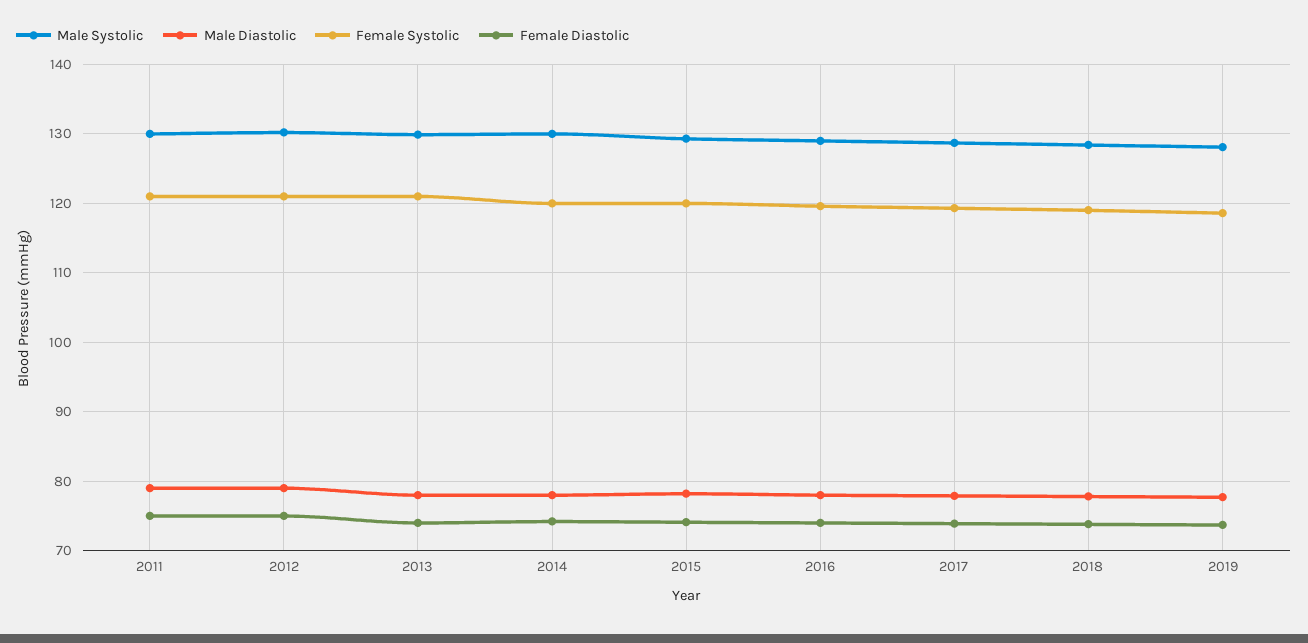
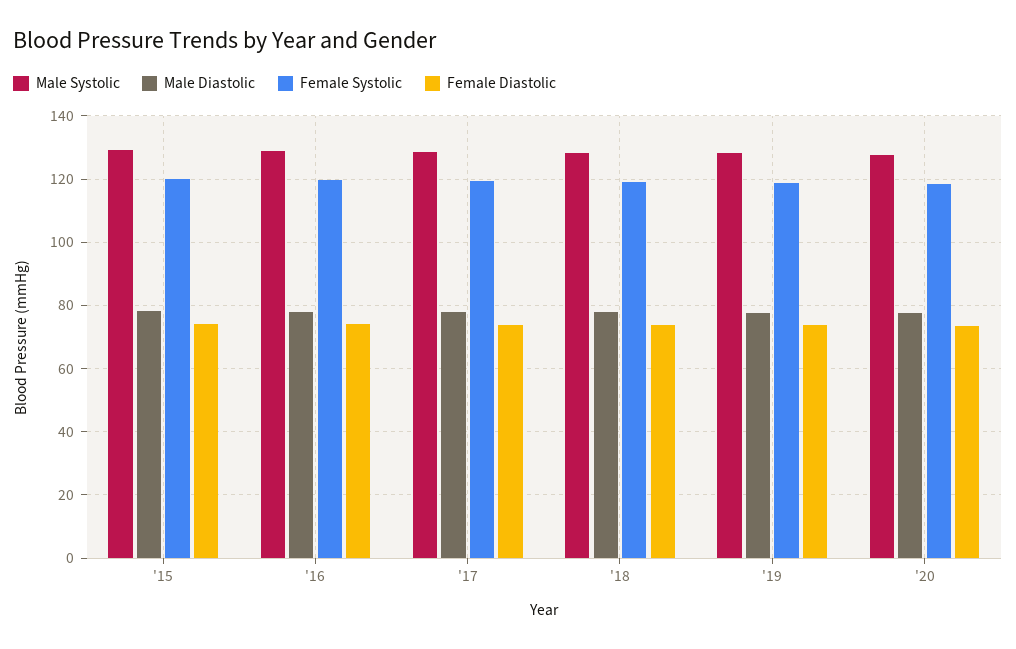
Male Systolic, 2011: 130 -> none
Male Diastolic, 2011: 79 -> none
Female Systolic, 2011: 121 -> none
Female Diastolic, 2011: 75 -> none
Male Systolic, 2012: 130 -> none
Male Diastolic, 2012: 79 -> none
Female Systolic, 2012: 121 -> none
Female Diastolic, 2012: 75 -> none
Male Systolic, 2013: 130 -> none
Male Diastolic, 2013: 78 -> none
Female Systolic, 2013: 121 -> none
Female Diastolic, 2013: 74 -> none
Male Systolic, 2014: 130 -> none
Male Diastolic, 2014: 78 -> none
Female Systolic, 2014: 120 -> none
Female Diastolic, 2014: 74 -> none
Male Systolic, '20: none -> 128
Male Diastolic, '20: none -> 78
Female Systolic, '20: none -> 118
Female Diastolic, '20: none -> 74

